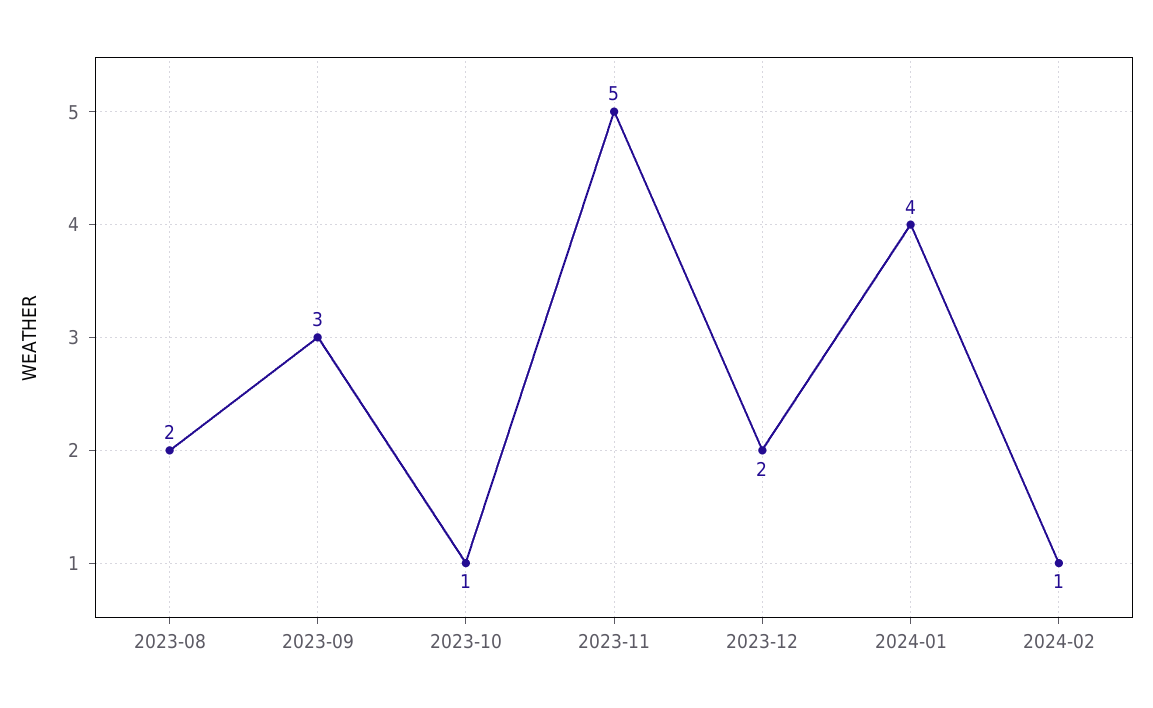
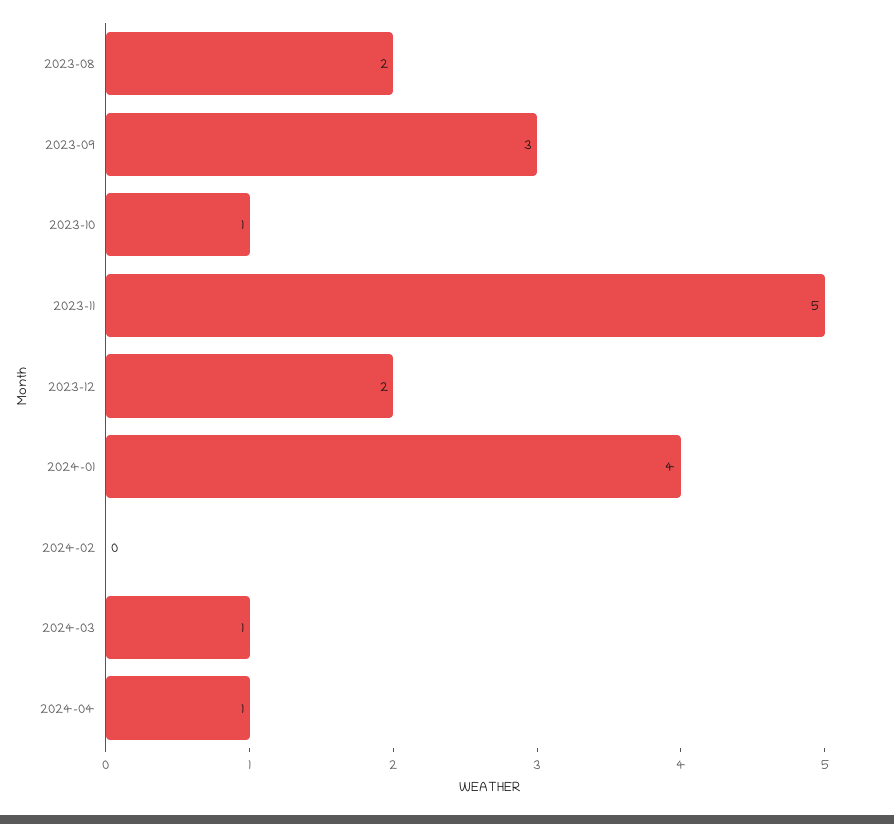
2024-02: 1 -> 0
2024-03: none -> 1
2024-04: none -> 1

